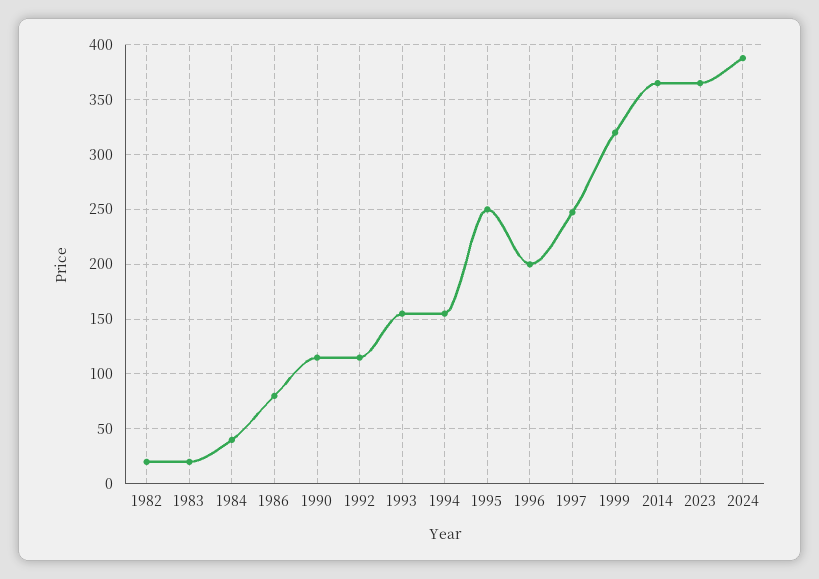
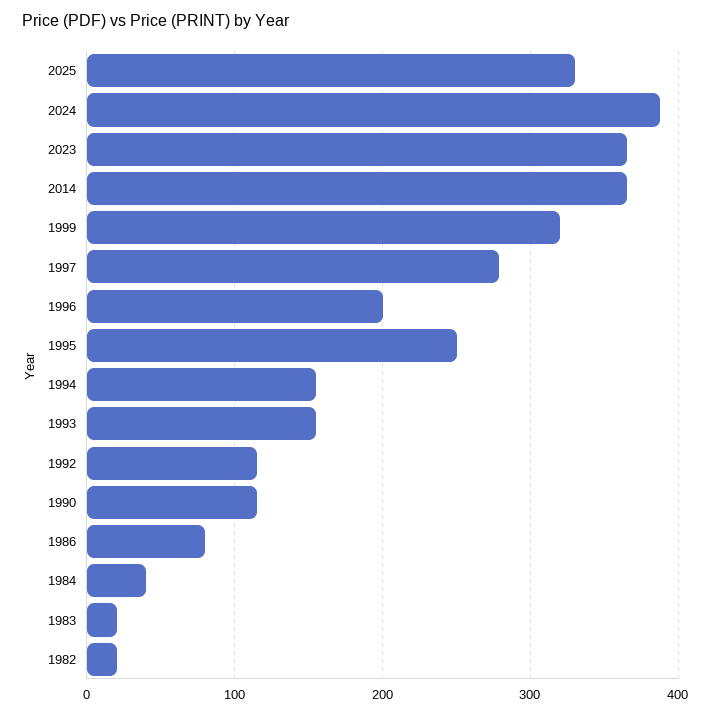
1997: 250 -> 280
2025: none -> 330

